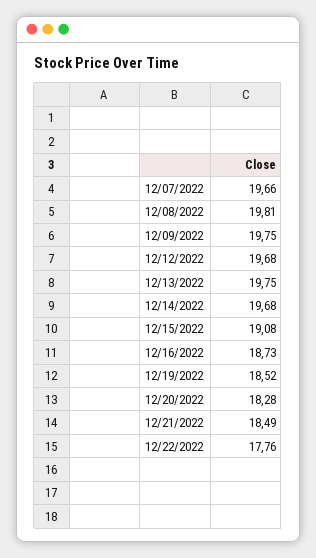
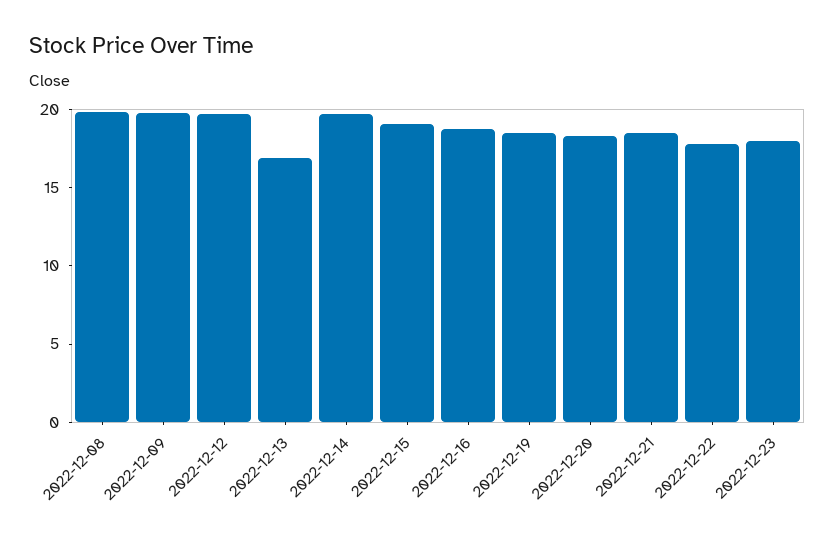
12/07/2022: 19.66 -> none
12/13/2022: 19.75 -> 17
2022-12-23: none -> 18

